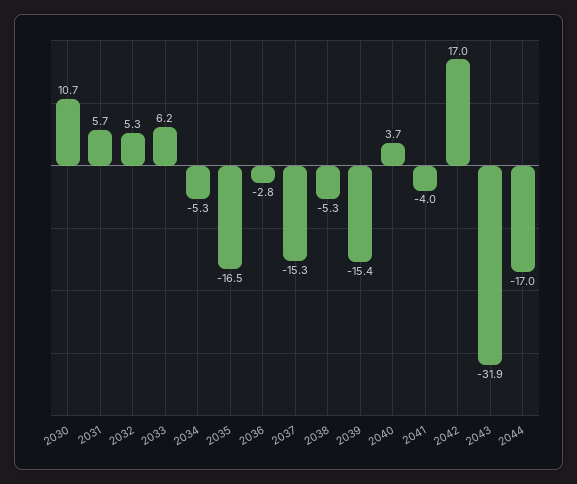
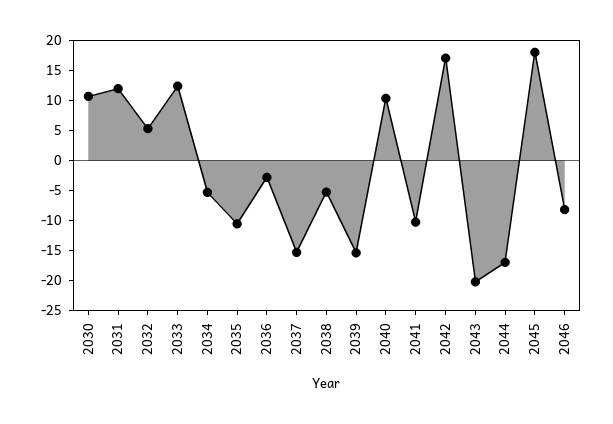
2031: 5.7 -> 12.5
2033: 6.2 -> 12.5
2035: -16.5 -> -10
2040: 3.7 -> 10
2041: -4 -> -10
2043: -31.9 -> -20
2045: none -> 17.5
2046: none -> -7.5

